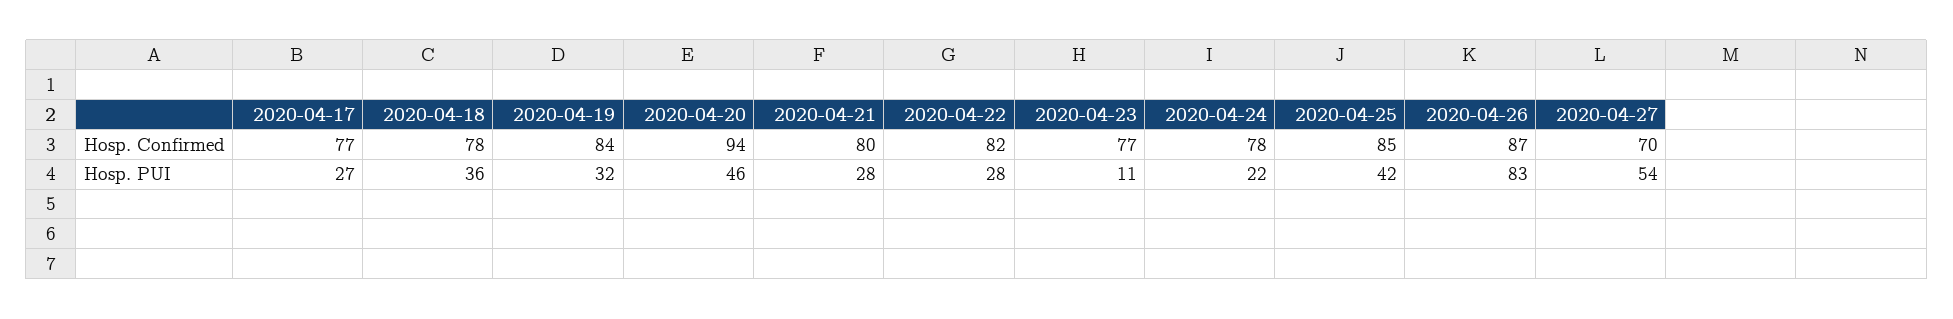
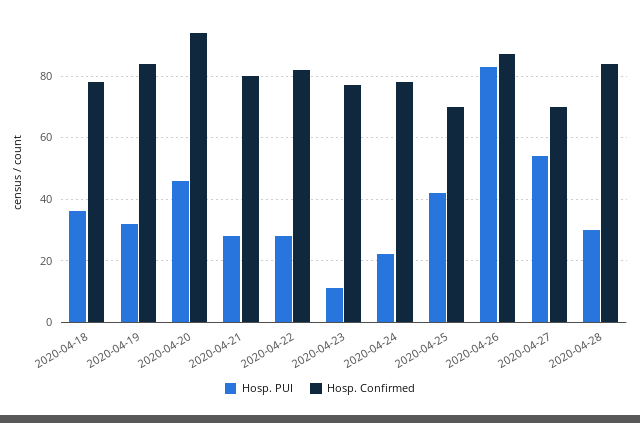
Hosp. Confirmed, 2020-04-17: 77 -> none
Hosp. Confirmed, 2020-04-25: 85 -> 70
Hosp. PUI, 2020-04-17: 27 -> none
Hosp. PUI, 2020-04-28: none -> 30
Hosp. Confirmed, 2020-04-28: none -> 85

